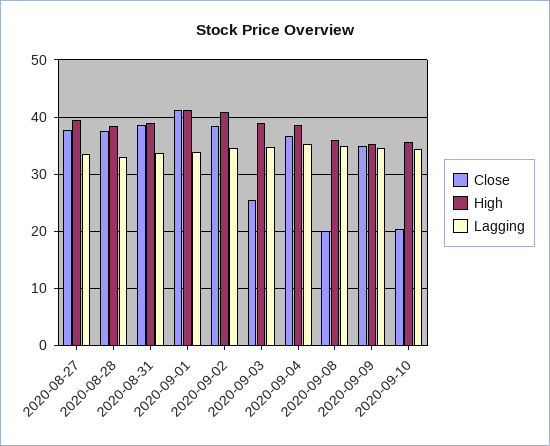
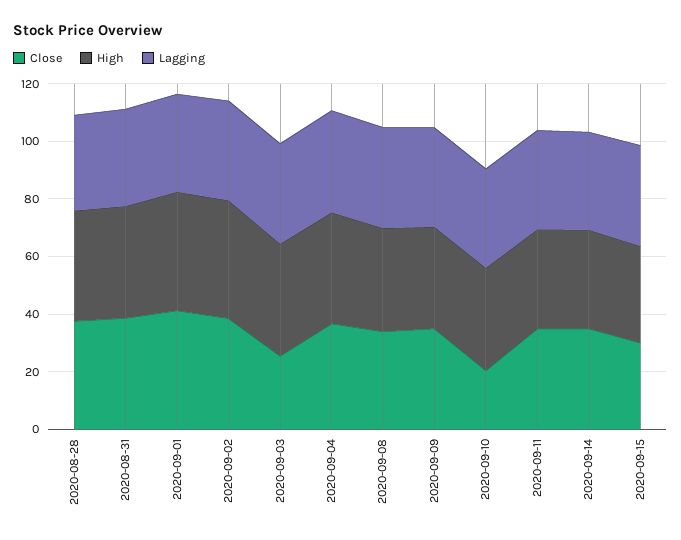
Close, 2020-08-27: 38 -> none
High, 2020-08-27: 40 -> none
Lagging, 2020-08-27: 34 -> none
Close, 2020-09-08: 20 -> 35
Close, 2020-09-11: none -> 35
High, 2020-09-11: none -> 35
Lagging, 2020-09-11: none -> 35
Close, 2020-09-14: none -> 35
High, 2020-09-14: none -> 35
Lagging, 2020-09-14: none -> 35
Close, 2020-09-15: none -> 30
High, 2020-09-15: none -> 35
Lagging, 2020-09-15: none -> 35

